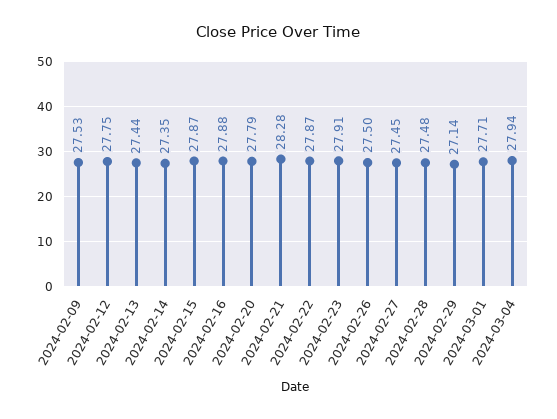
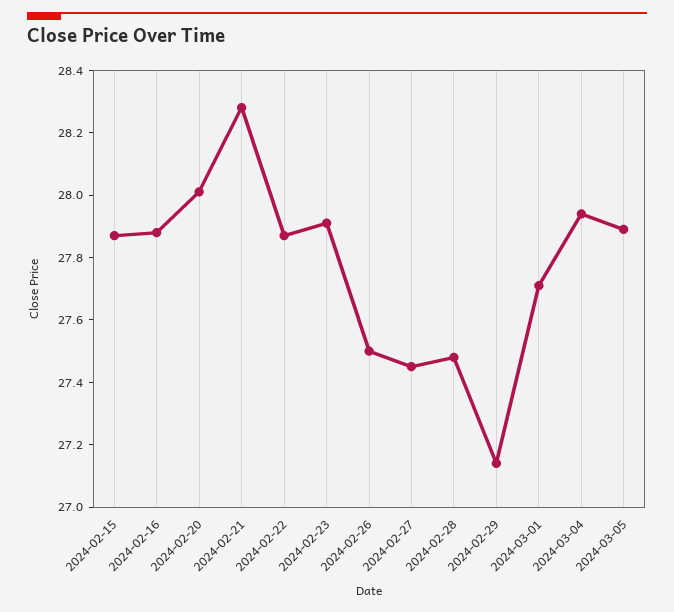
2024-02-09: 27.53 -> none
2024-02-12: 27.75 -> none
2024-02-13: 27.44 -> none
2024-02-14: 27.35 -> none
2024-02-20: 27.79 -> 28
2024-03-05: none -> 27.9

